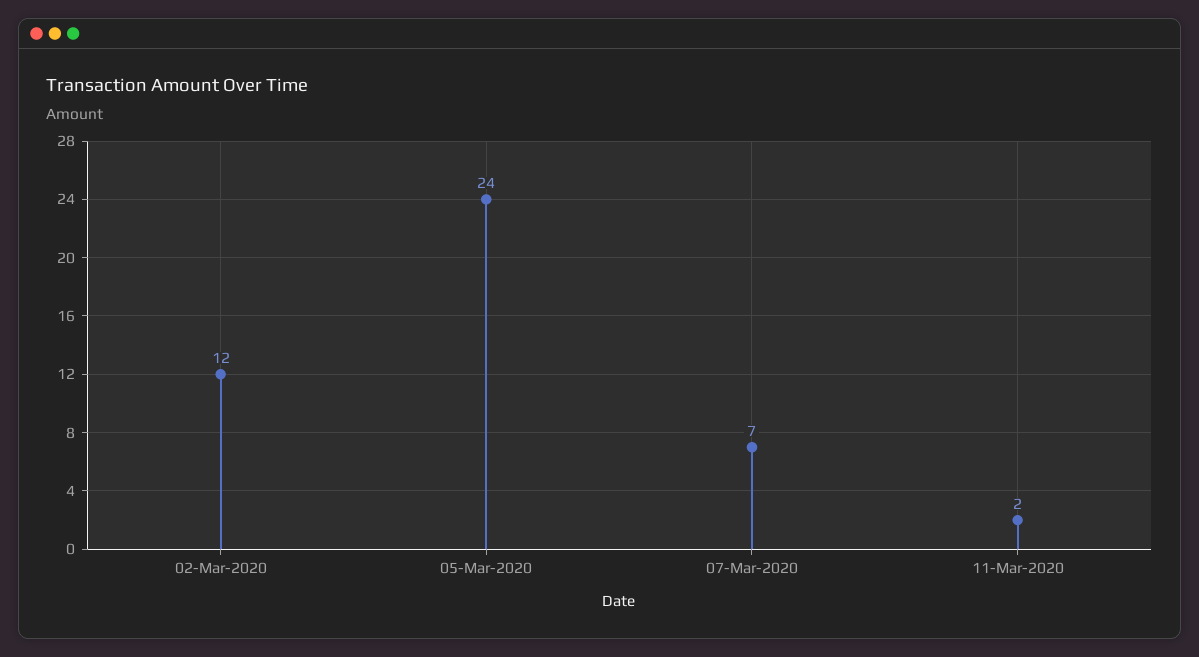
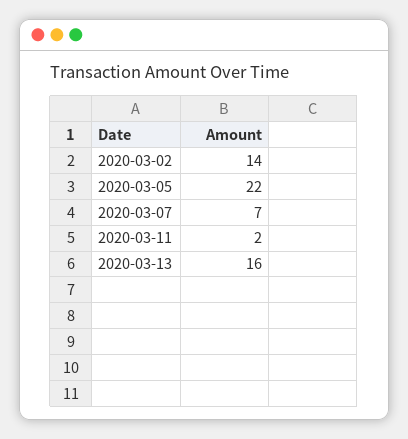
02-Mar-2020: 12 -> 14
05-Mar-2020: 24 -> 22
2020-03-13: none -> 16

